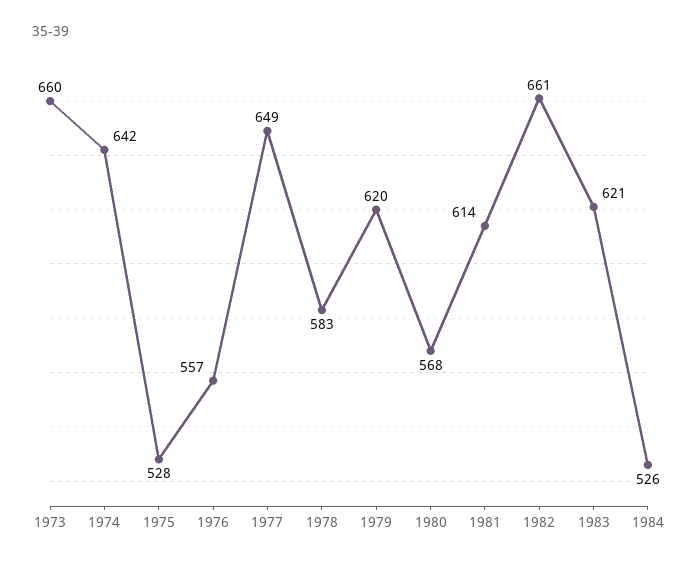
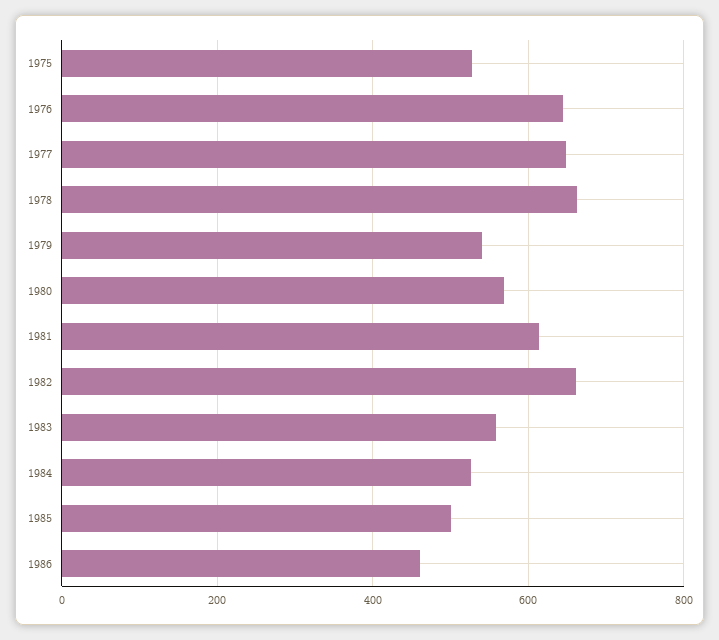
1973: 660 -> none
1974: 642 -> none
1976: 557 -> 640
1978: 583 -> 660
1979: 620 -> 540
1983: 621 -> 560
1985: none -> 500
1986: none -> 460

